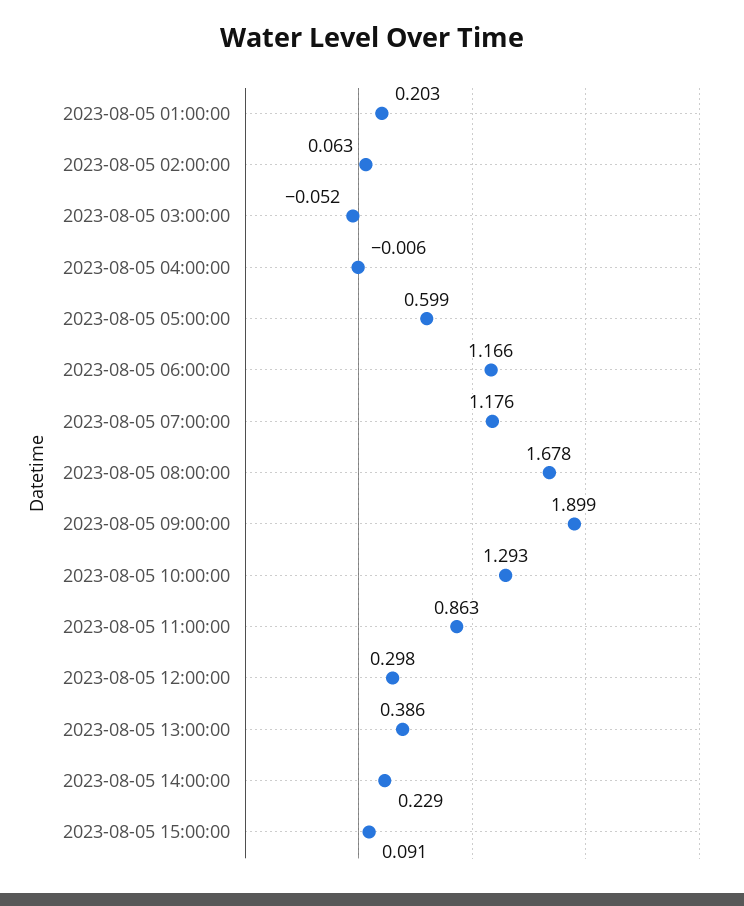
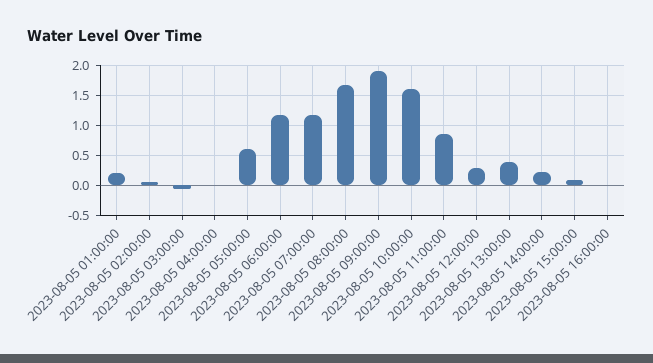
2023-08-05 10:00:00: 1.293 -> 1.6
2023-08-05 16:00:00: none -> 0

